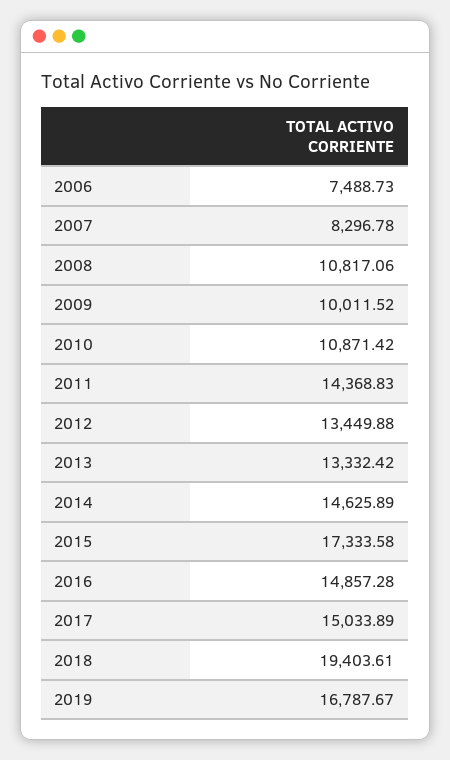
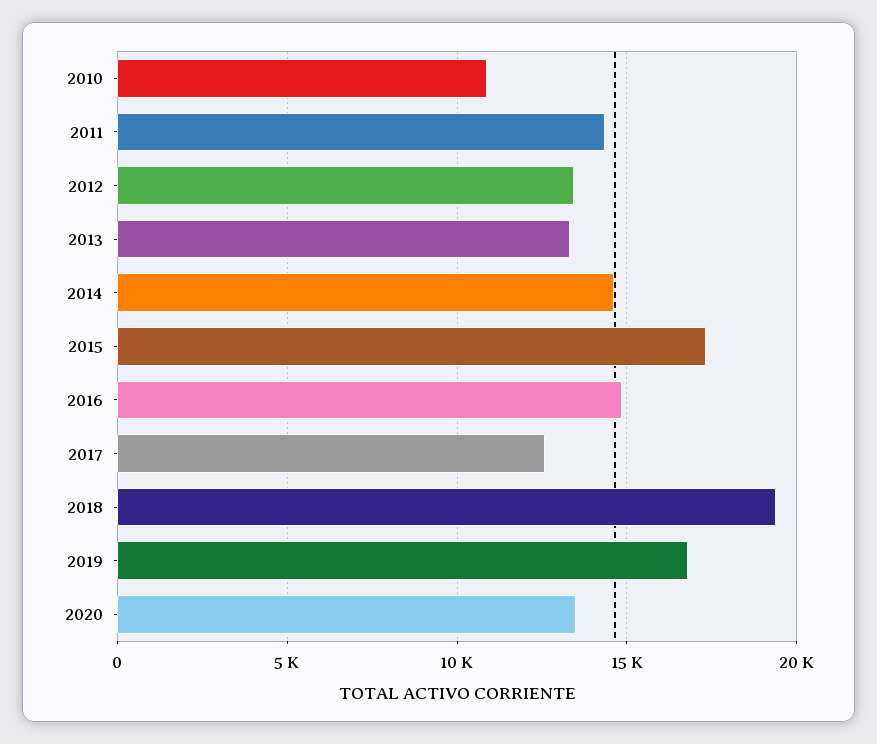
2006: 7488.73 -> none
2007: 8296.78 -> none
2008: 10817.06 -> none
2009: 10011.52 -> none
2017: 15033.89 -> 12500
2020: none -> 13500

